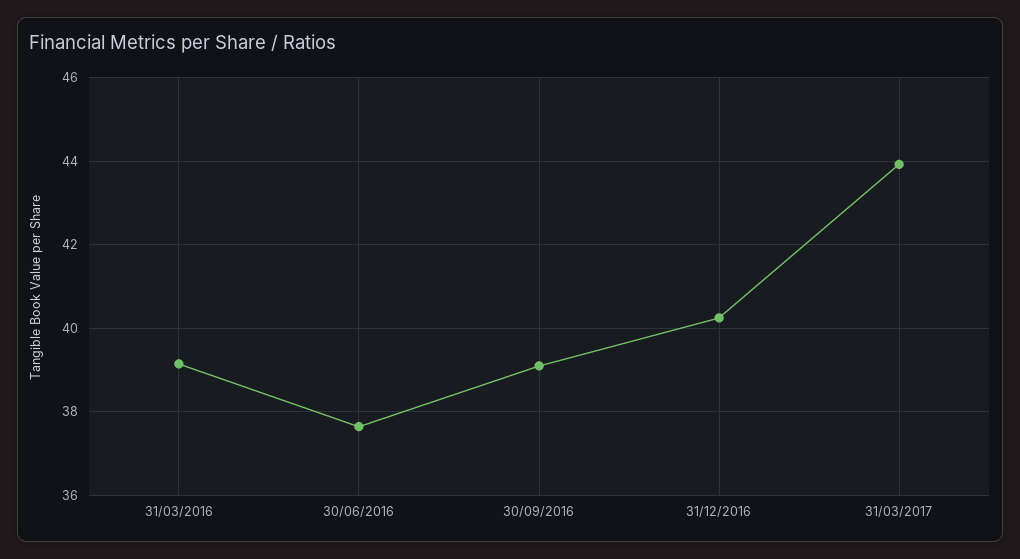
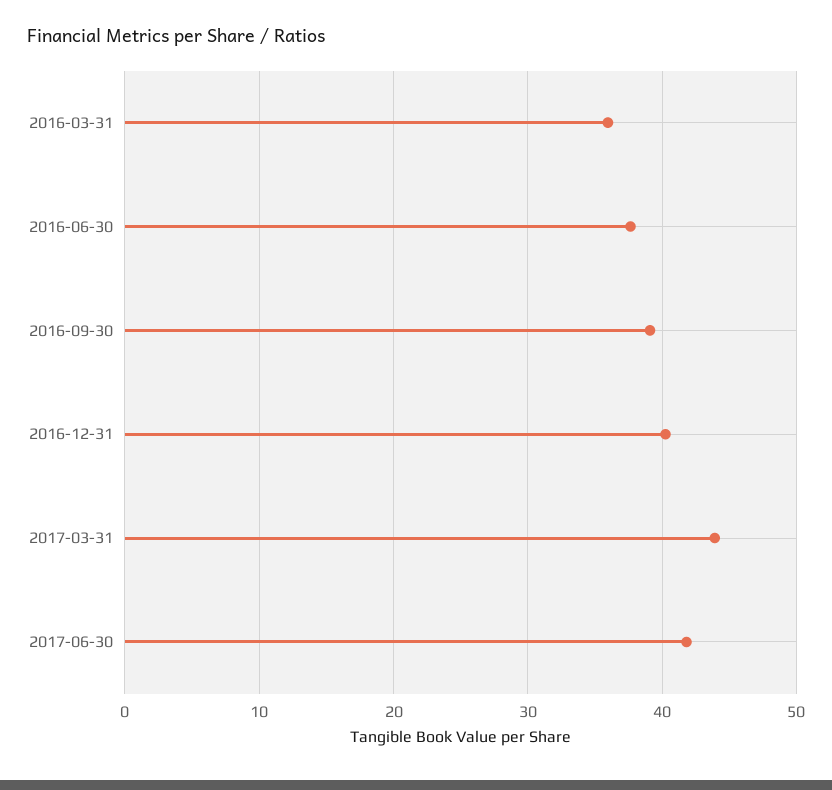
31/03/2016: 39.2 -> 36
2017-06-30: none -> 42

